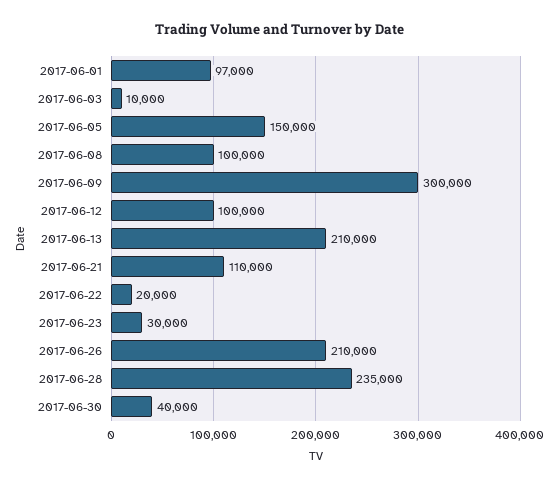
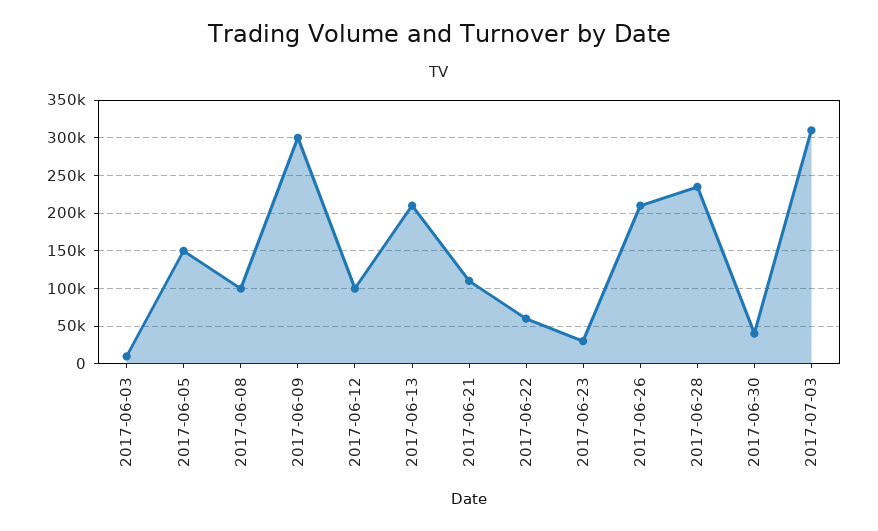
2017-06-01: 97000 -> none
2017-06-22: 20000 -> 60000
2017-07-03: none -> 310000

